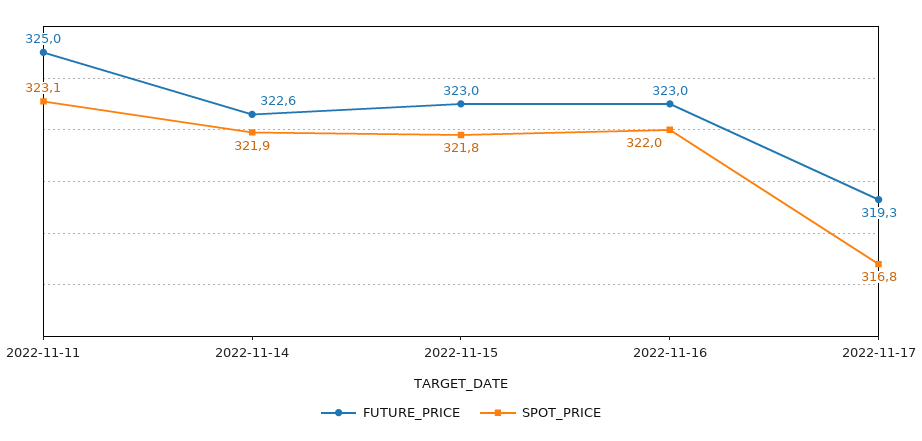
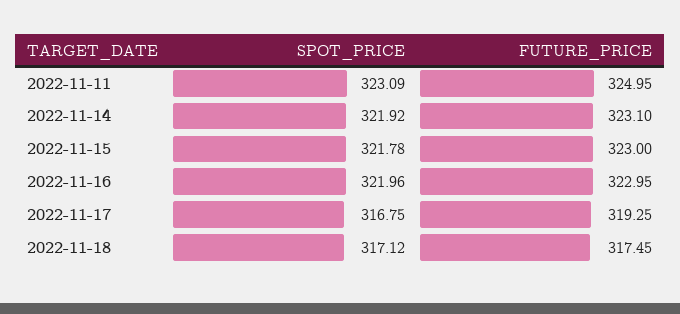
FUTURE_PRICE, 2022-11-14: 322.6 -> 323.1
SPOT_PRICE, 2022-11-18: none -> 317.12
FUTURE_PRICE, 2022-11-18: none -> 317.45

